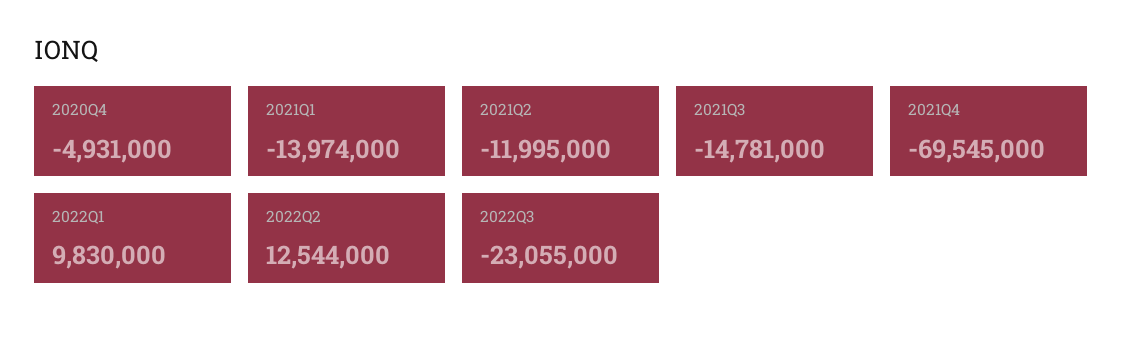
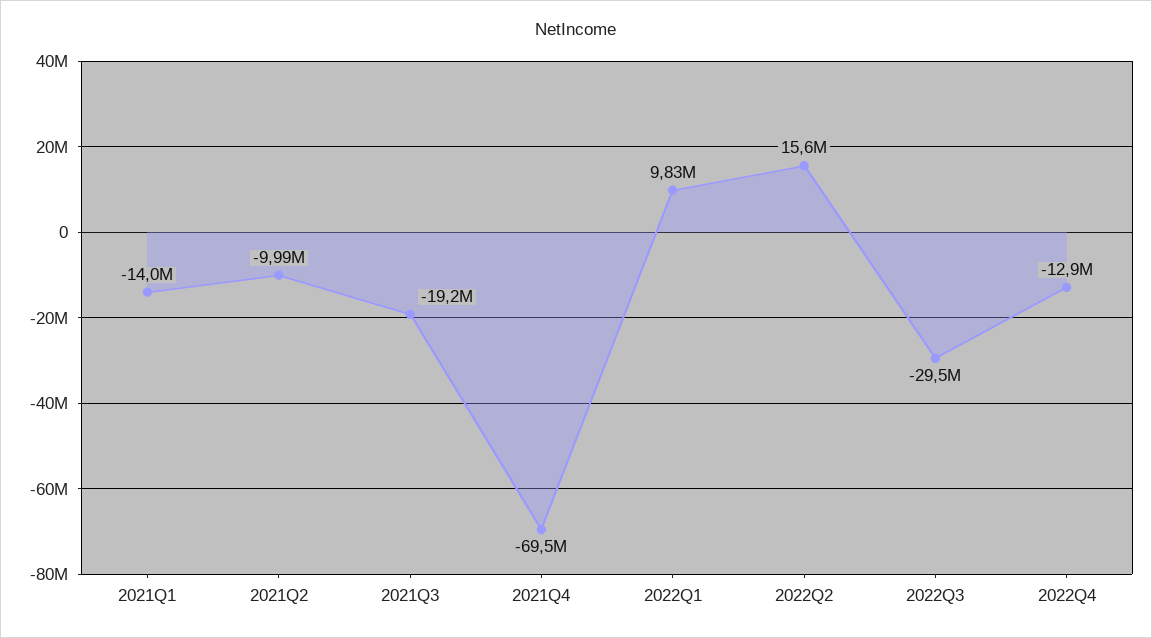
2020Q4: -4931000 -> none
2021Q2: -11995000 -> -9990000
2021Q3: -14781000 -> -19200000
2022Q2: 12544000 -> 15600000
2022Q3: -23055000 -> -29500000
2022Q4: none -> -12900000

